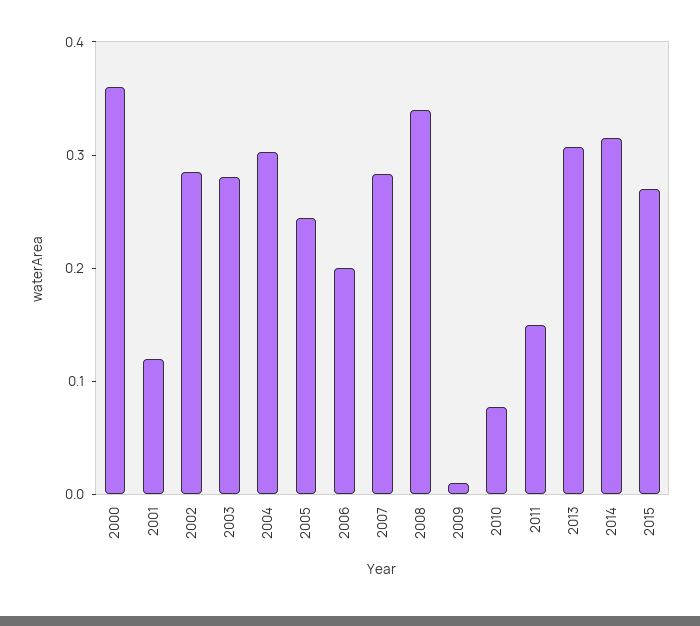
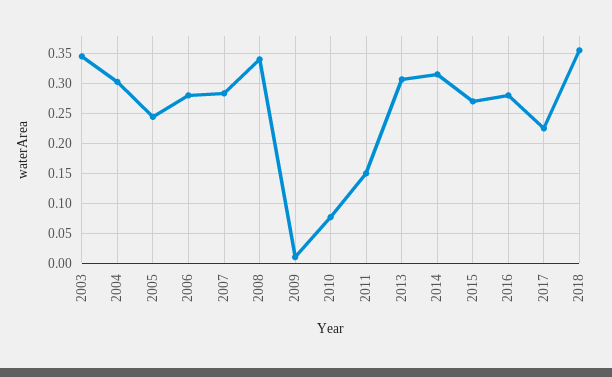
2000: 0.36 -> none
2001: 0.12 -> none
2002: 0.28 -> none
2003: 0.28 -> 0.35
2006: 0.2 -> 0.275
2016: none -> 0.275
2017: none -> 0.225
2018: none -> 0.35

